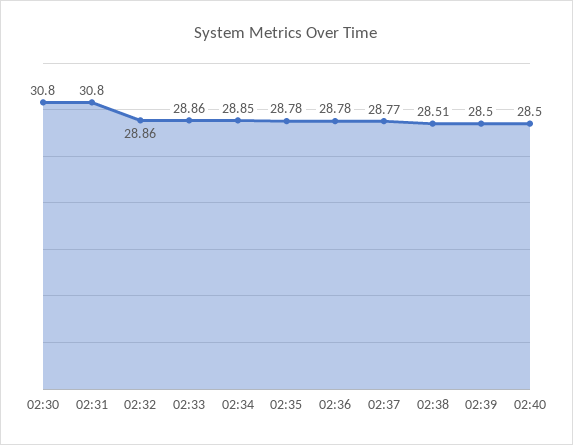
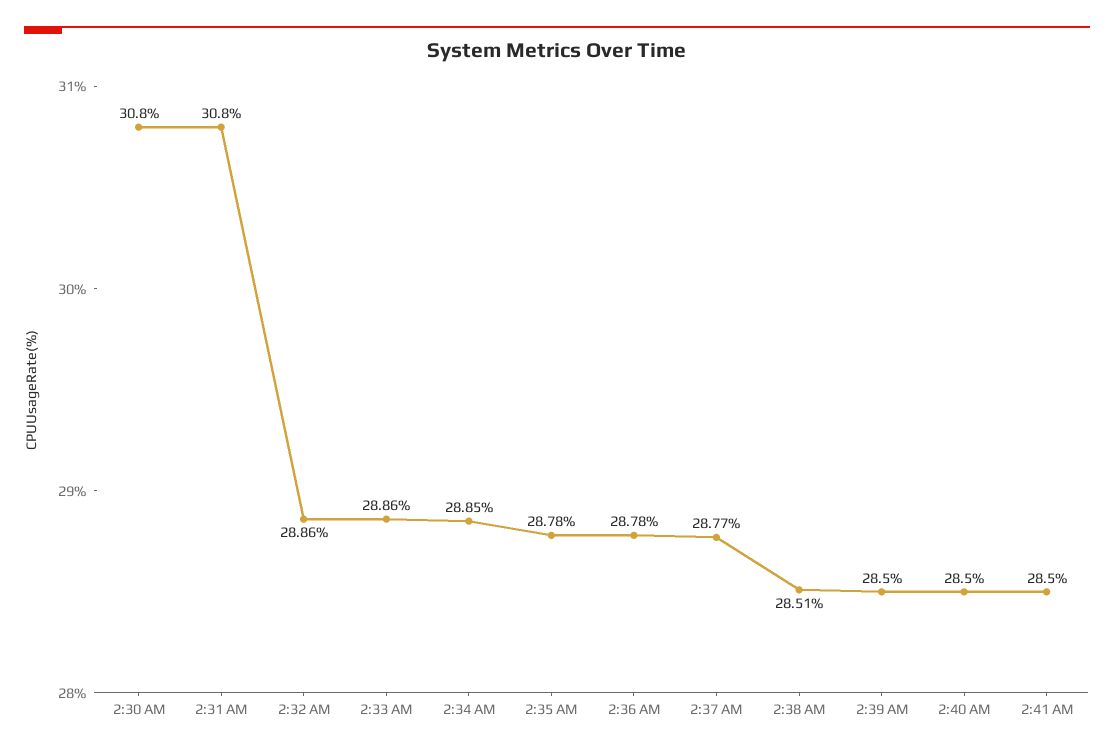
2:41 AM: none -> 28.5

